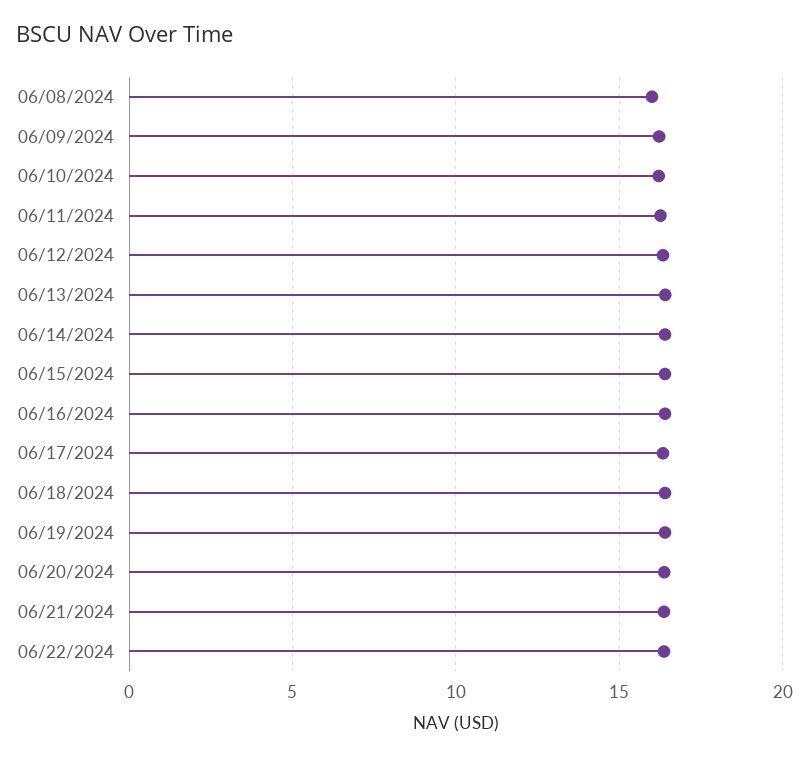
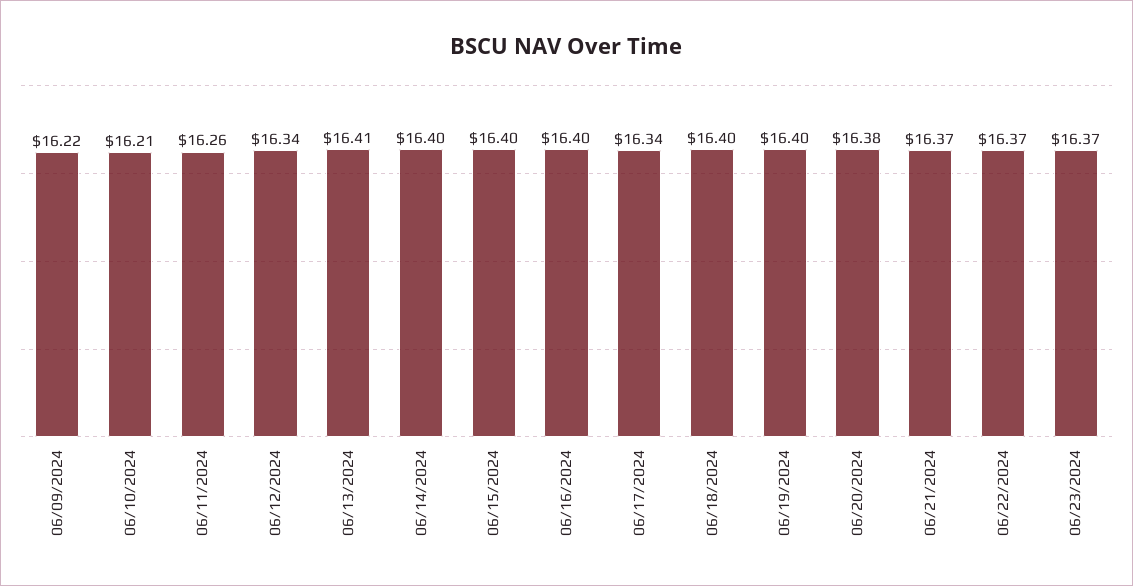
06/08/2024: 16 -> none
06/23/2024: none -> 16.37

